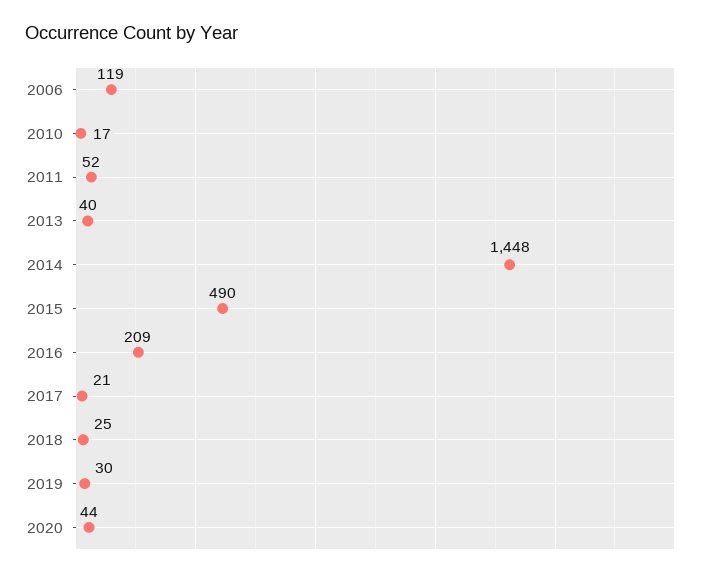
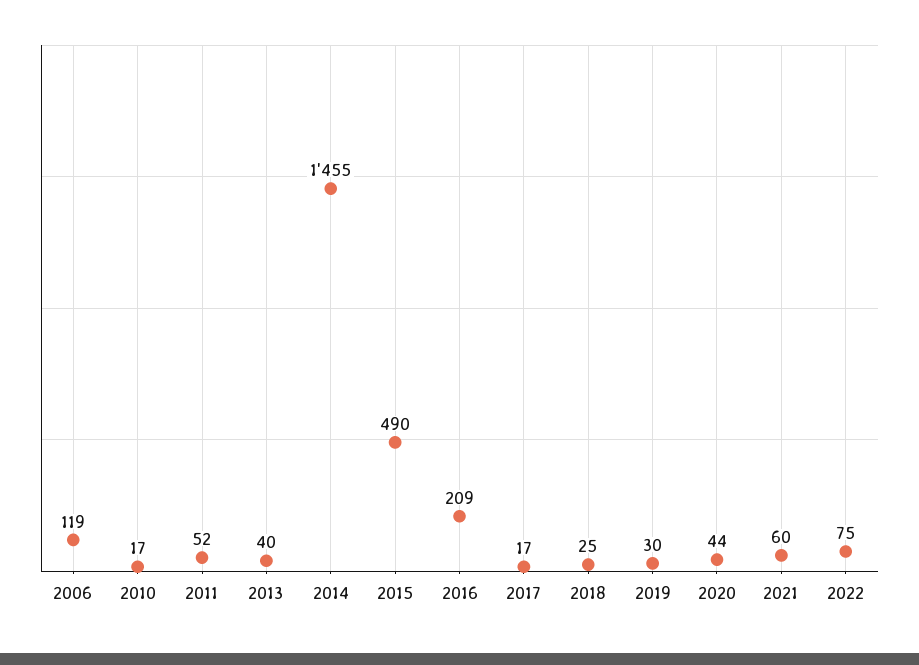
2014: 1448 -> 1455
2017: 21 -> 17
2021: none -> 60
2022: none -> 75

